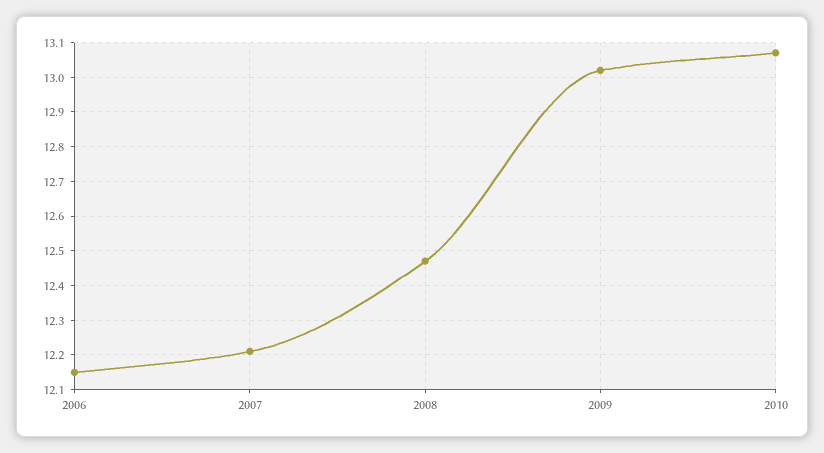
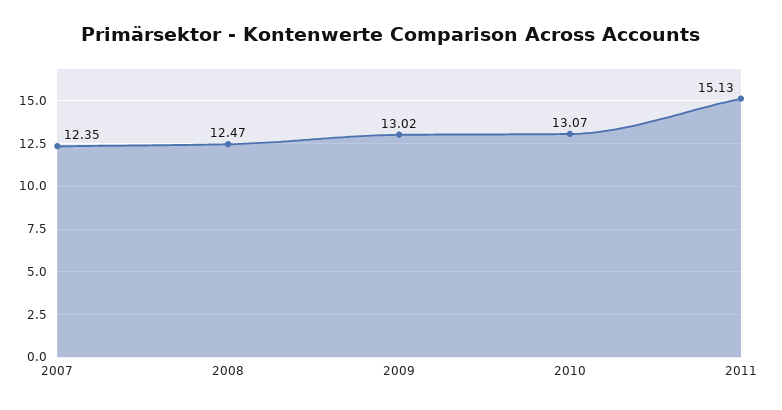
2006: 12.15 -> none
2007: 12.2 -> 12.35
2011: none -> 15.13

